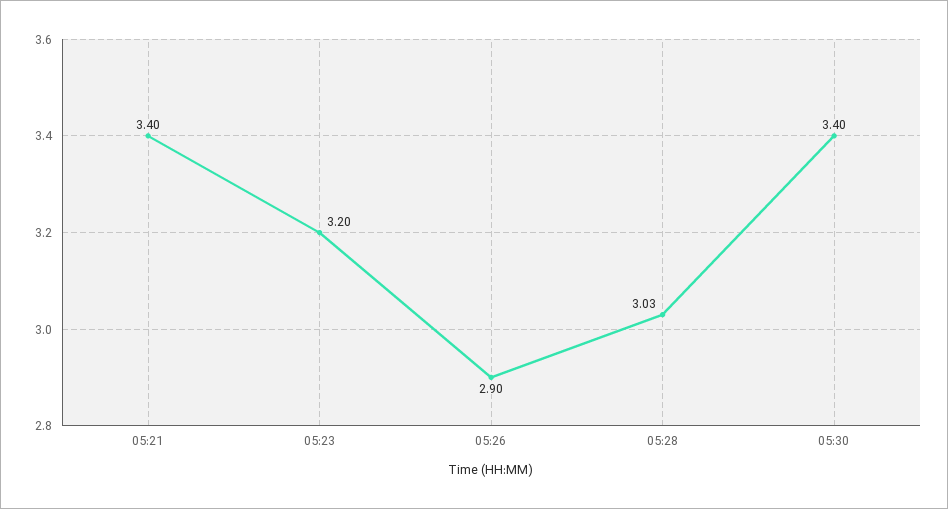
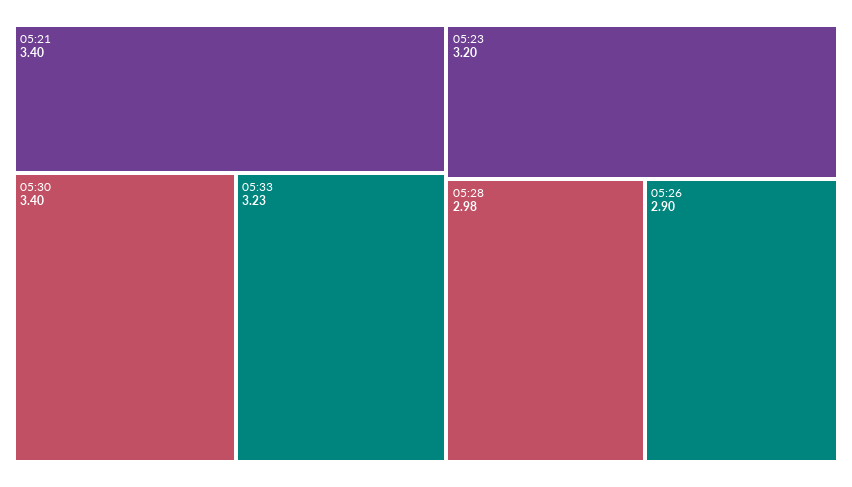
05:28: 3.03 -> 2.98
05:33: none -> 3.23

